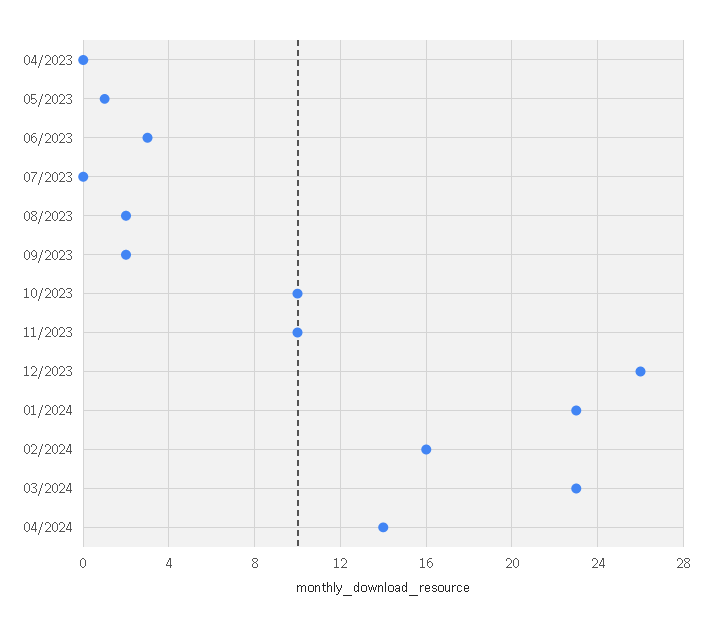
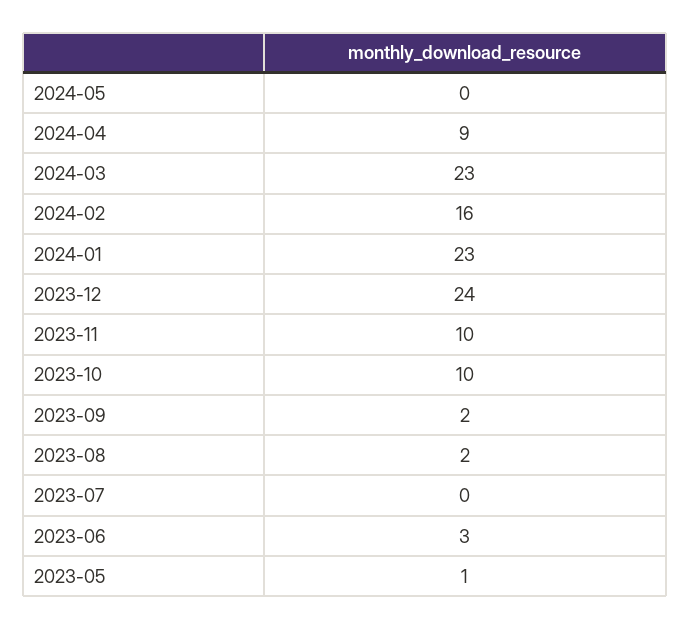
04/2023: 0 -> none
12/2023: 26 -> 24
04/2024: 14 -> 9
2024-05: none -> 0

